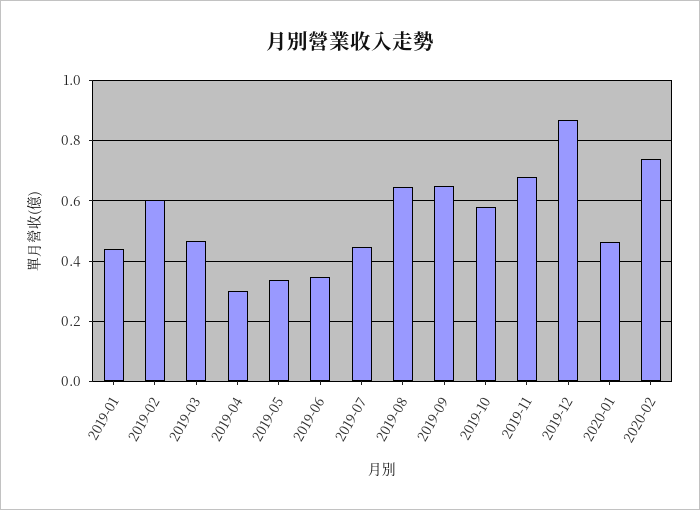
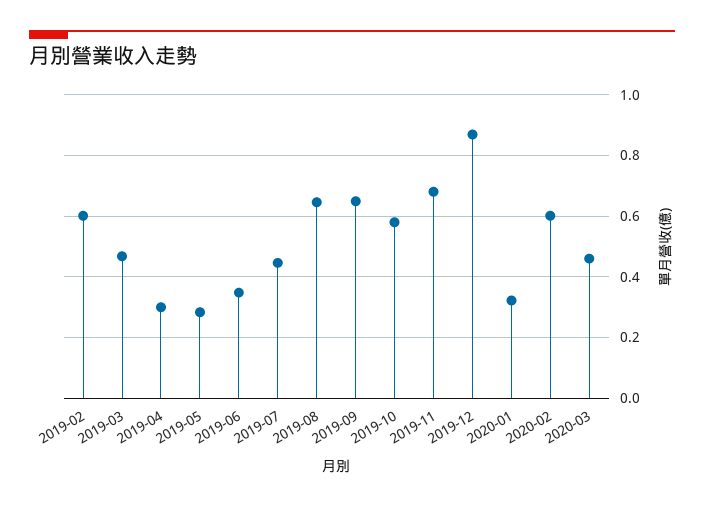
2019-01: 0.44 -> none
2019-05: 0.34 -> 0.28
2020-01: 0.46 -> 0.32
2020-02: 0.74 -> 0.6
2020-03: none -> 0.46

